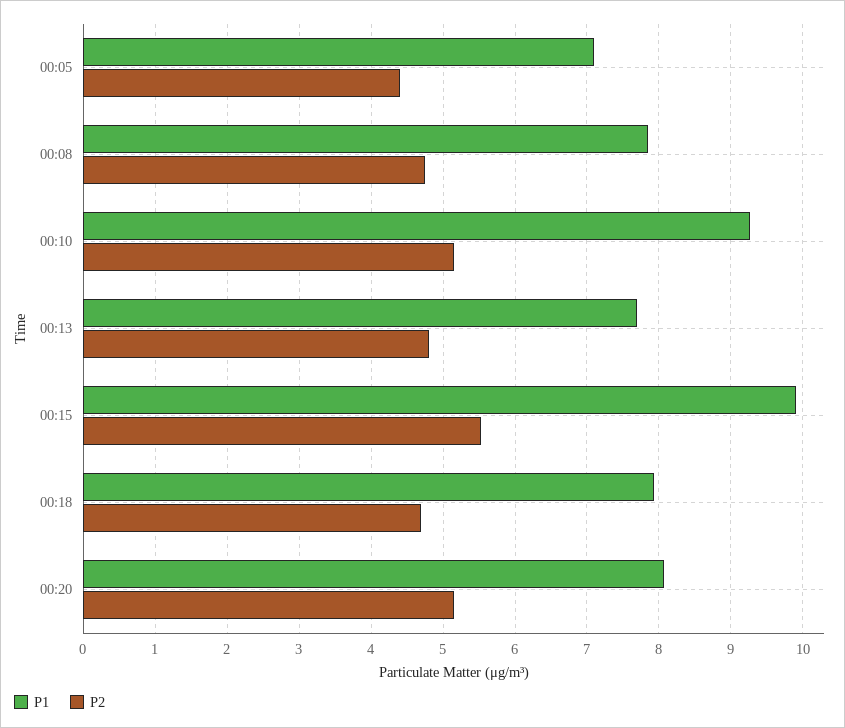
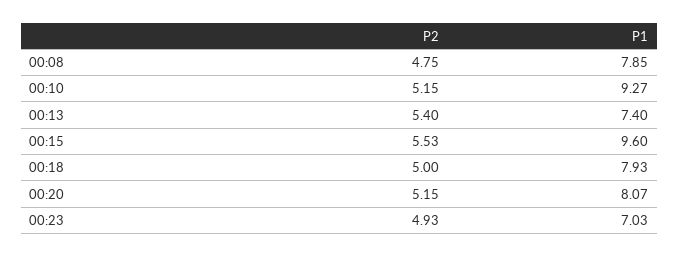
P1, 00:05: 7.1 -> none
P2, 00:05: 4.4 -> none
P1, 00:13: 7.7 -> 7.4
P2, 00:13: 4.8 -> 5.4
P1, 00:15: 9.9 -> 9.6
P2, 00:18: 4.7 -> 5
P2, 00:23: none -> 4.93
P1, 00:23: none -> 7.03

